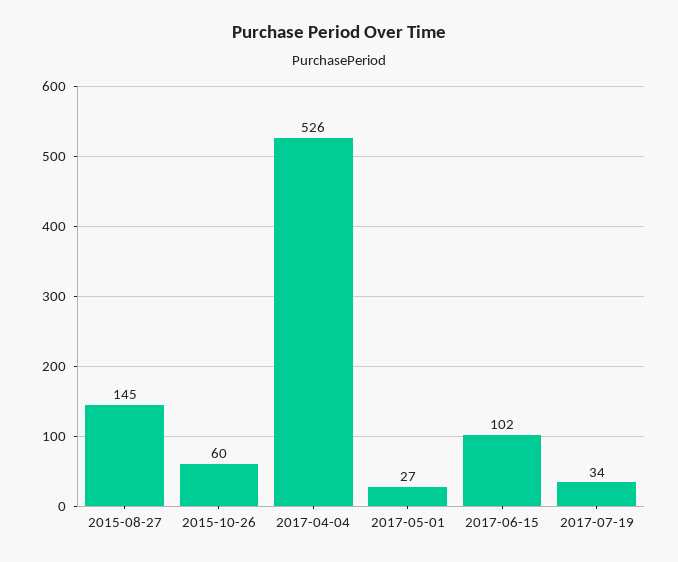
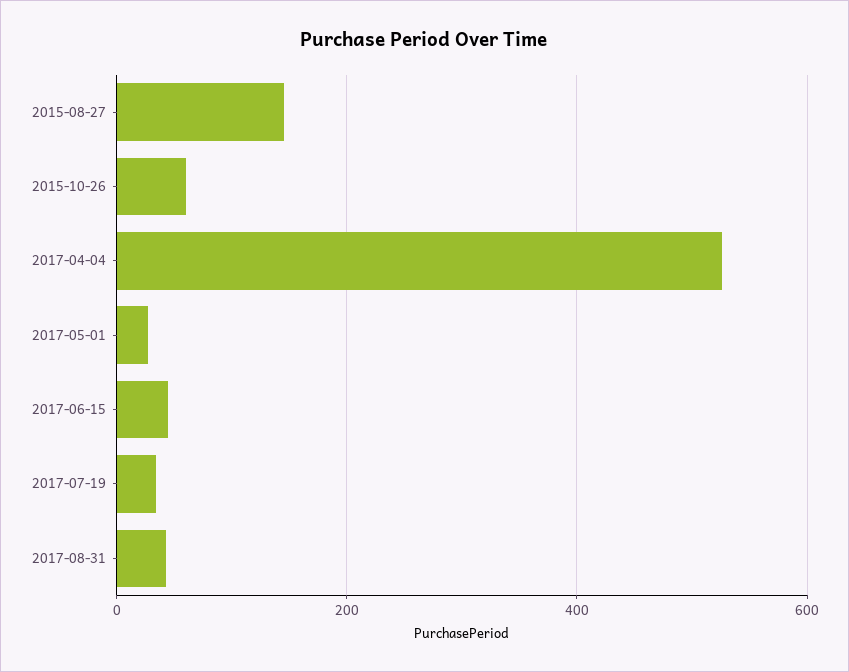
2017-06-15: 102 -> 40
2017-08-31: none -> 40

